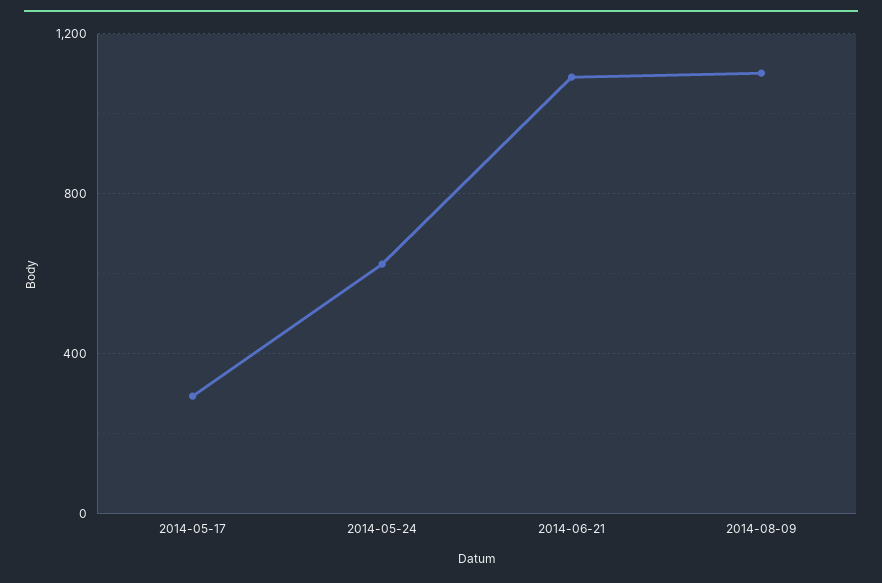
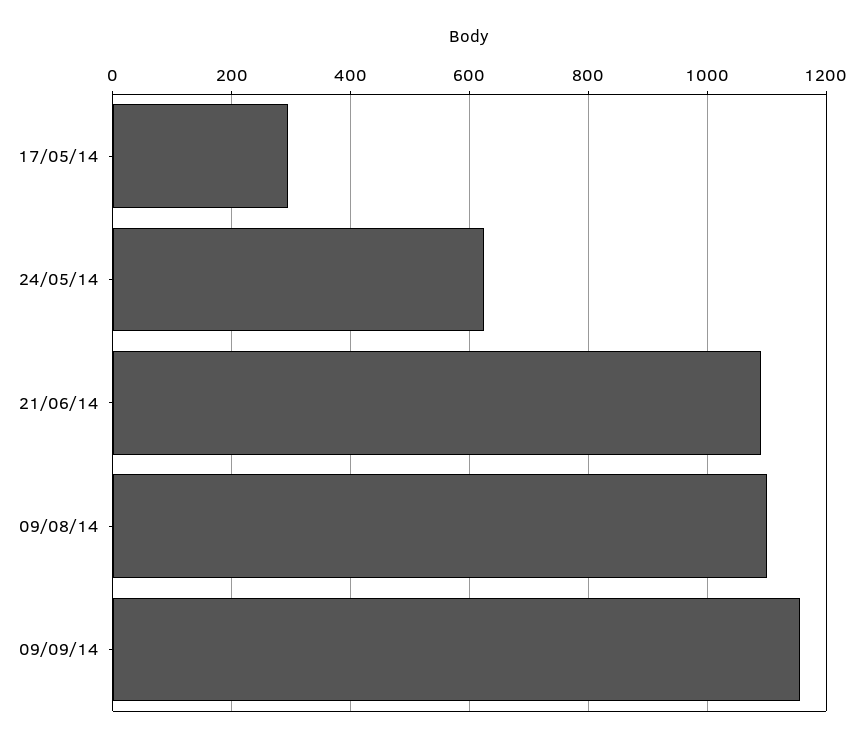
09/09/14: none -> 1160

